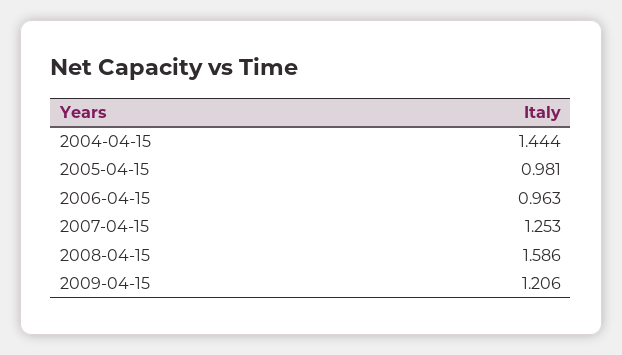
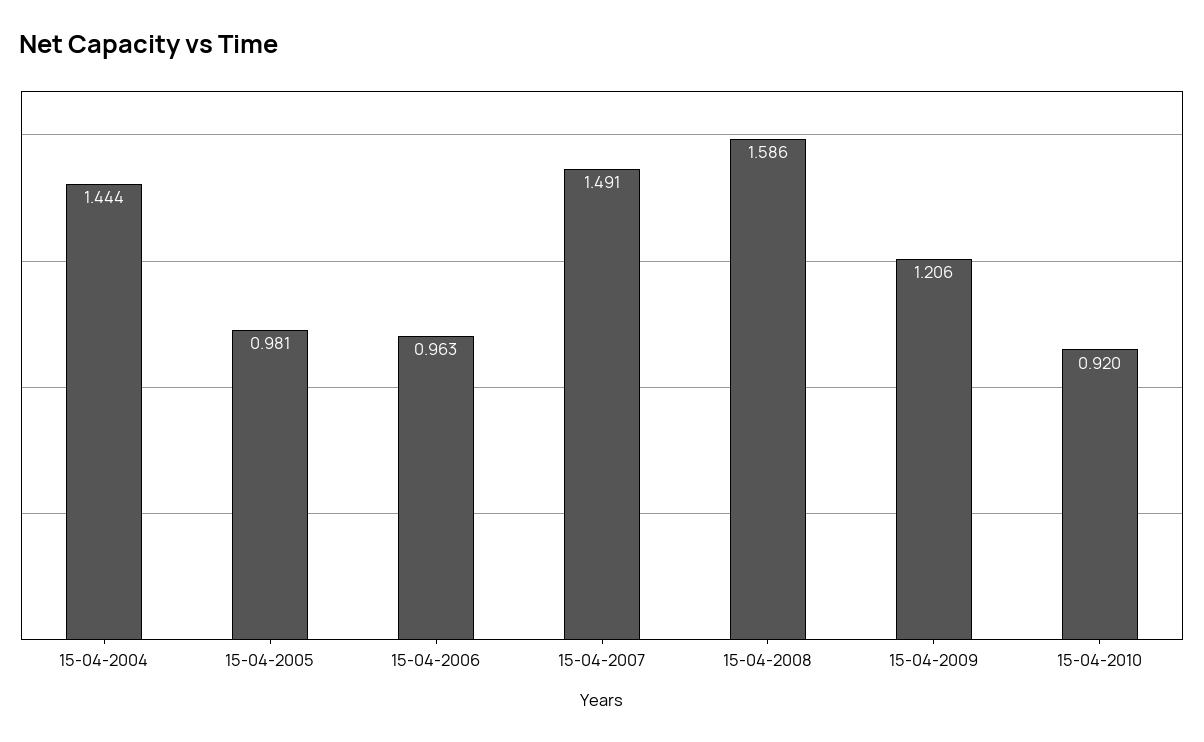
2007-04-15: 1.253 -> 1.491
15-04-2010: none -> 0.92

